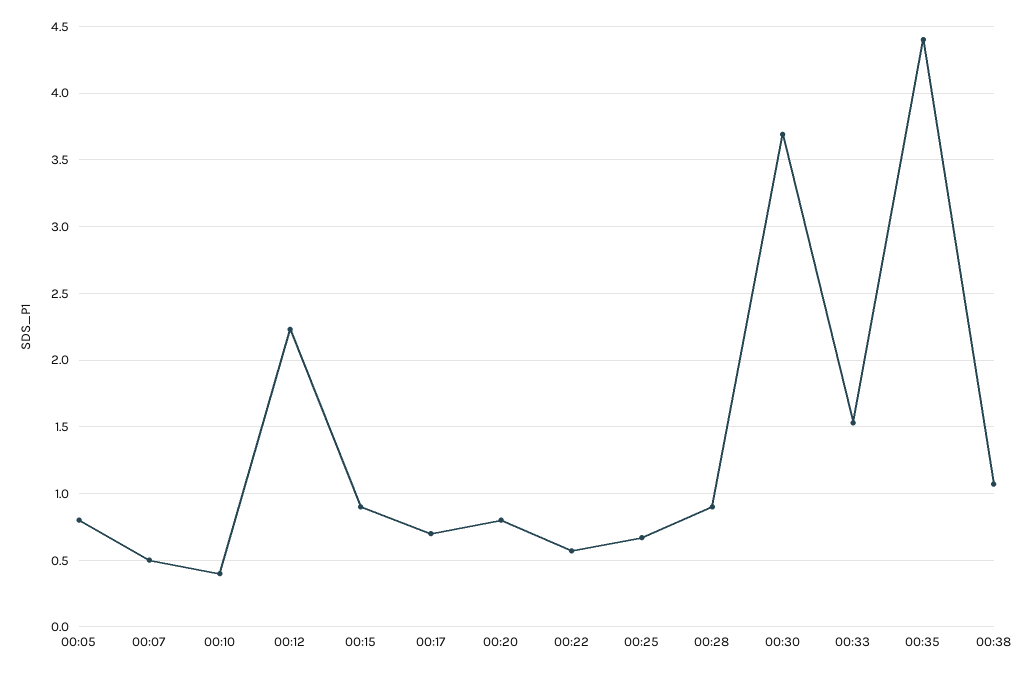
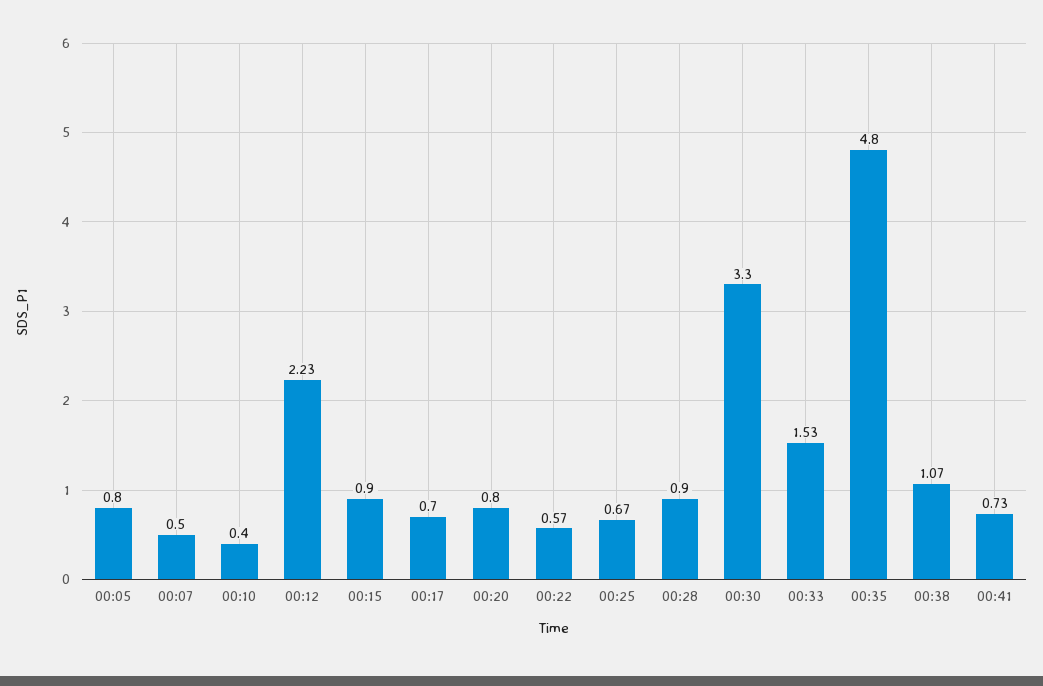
00:30: 3.7 -> 3.3
00:35: 4.4 -> 4.8
00:41: none -> 0.73

